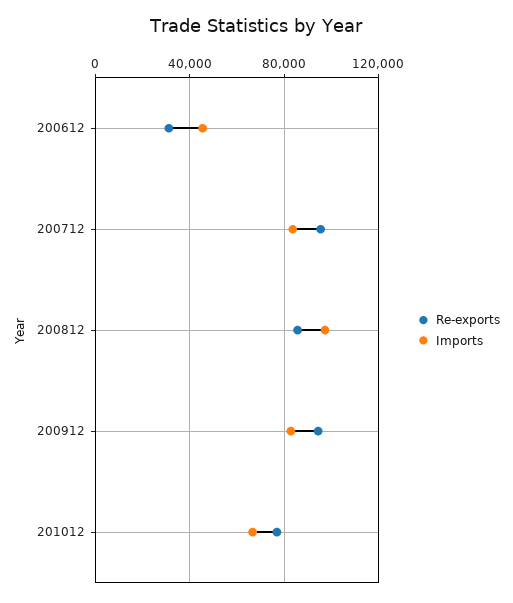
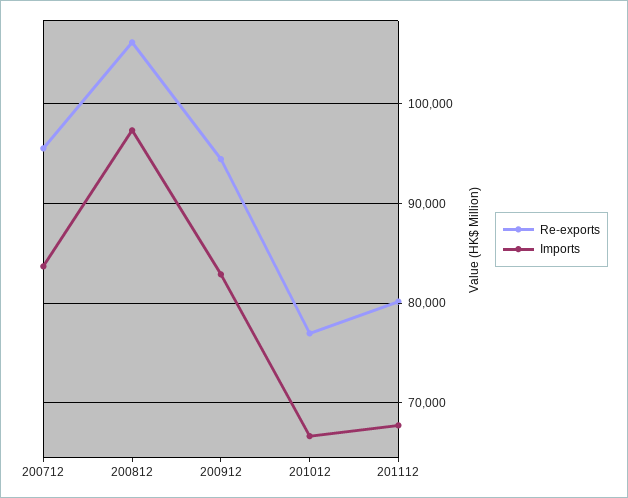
Re-exports, 200612: 30000 -> none
Imports, 200612: 45000 -> none
Re-exports, 200812: 85000 -> 106000
Re-exports, 201112: none -> 80000
Imports, 201112: none -> 68000

